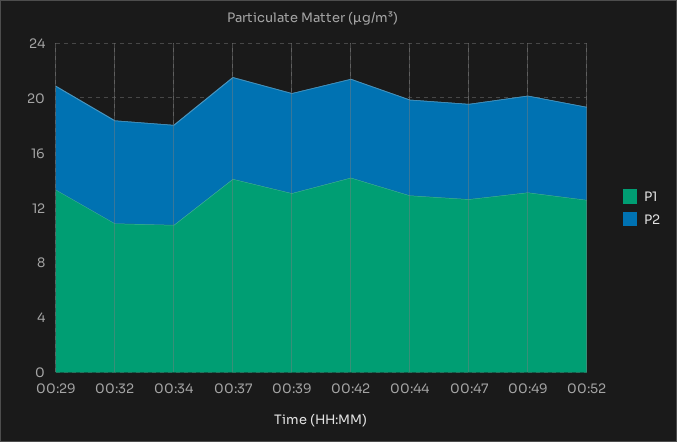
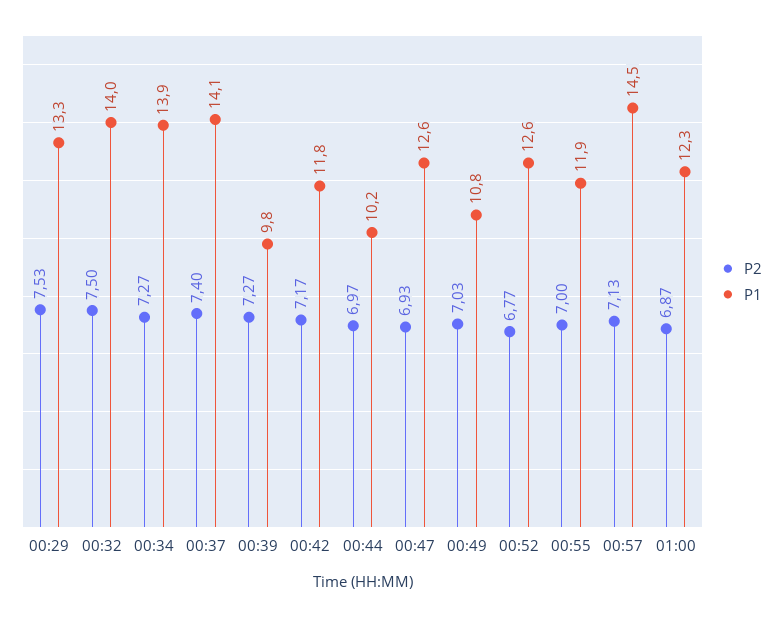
P1, 00:32: 11 -> 14
P1, 00:34: 11 -> 13.9
P1, 00:39: 13 -> 9.8
P1, 00:42: 14 -> 11.8
P1, 00:44: 13 -> 10.2
P1, 00:49: 13 -> 10.8
P2, 00:55: none -> 7
P1, 00:55: none -> 11.9
P2, 00:57: none -> 7.13
P1, 00:57: none -> 14.5
P2, 01:00: none -> 6.87
P1, 01:00: none -> 12.3

